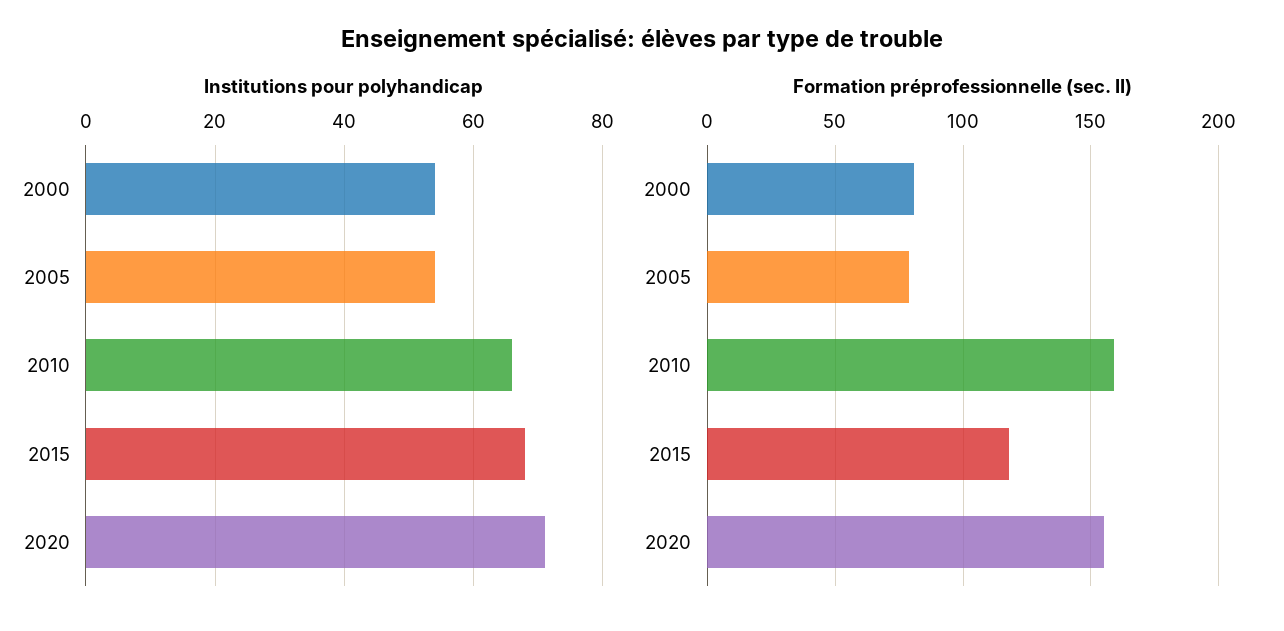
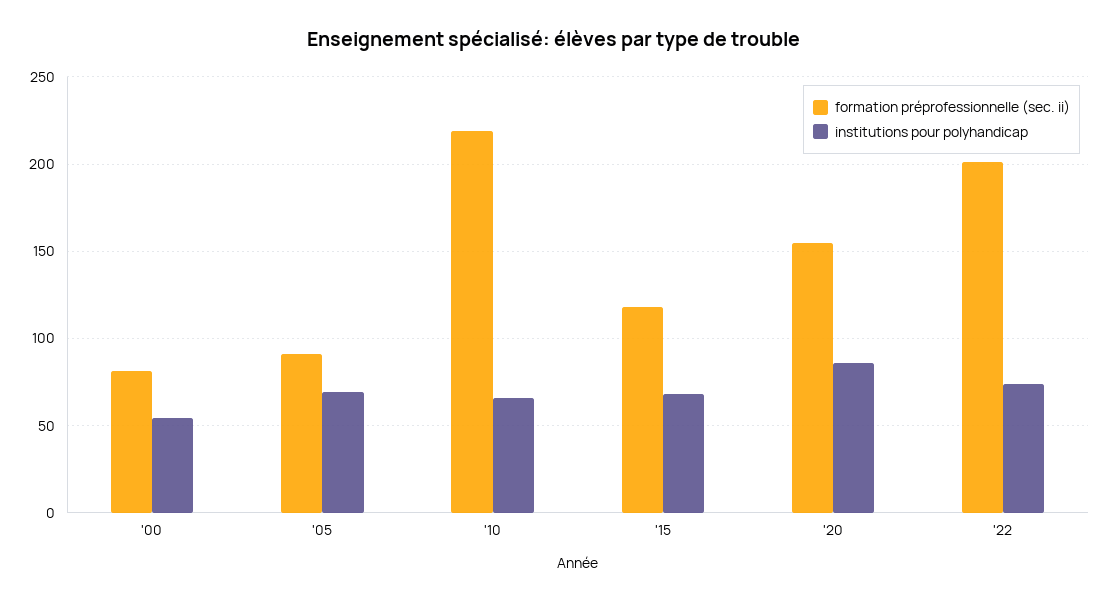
Institutions pour polyhandicap, 2005: 55 -> 70
Institutions pour polyhandicap, 2020: 70 -> 85
Formation préprofessionnelle (sec. II), 2005: 80 -> 90
Formation préprofessionnelle (sec. II), 2010: 160 -> 220
Formation préprofessionnelle (sec. II), '22: none -> 200
Institutions pour polyhandicap, '22: none -> 75

